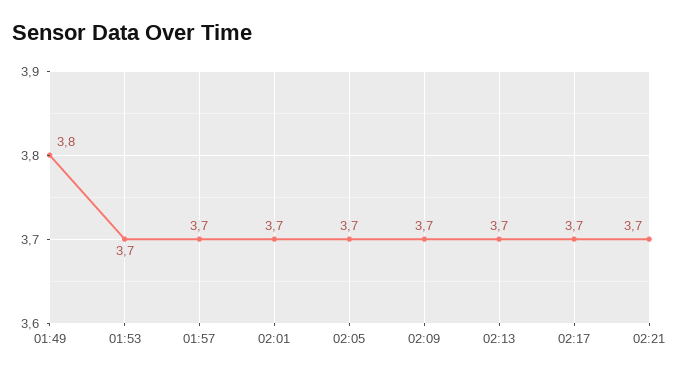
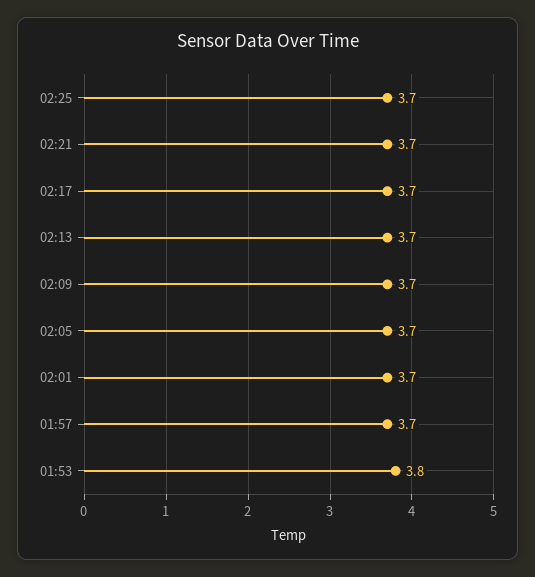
01:49: 3.8 -> none
01:53: 3.7 -> 3.8
02:25: none -> 3.7

